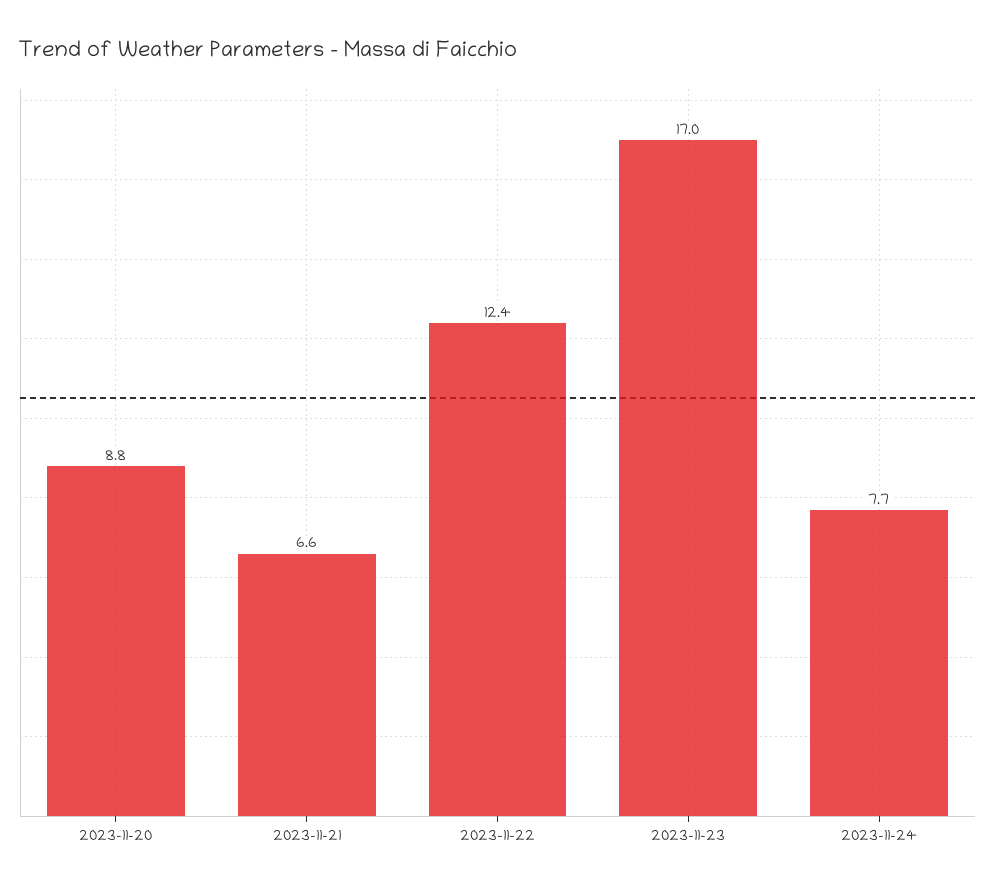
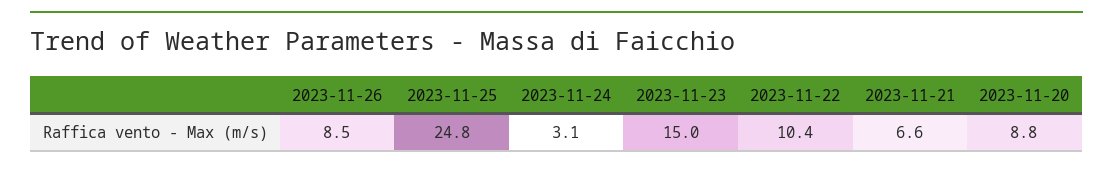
2023-11-22: 12.4 -> 10.4
2023-11-23: 17 -> 15
2023-11-24: 7.7 -> 3.1
2023-11-26: none -> 8.5
2023-11-25: none -> 24.8

